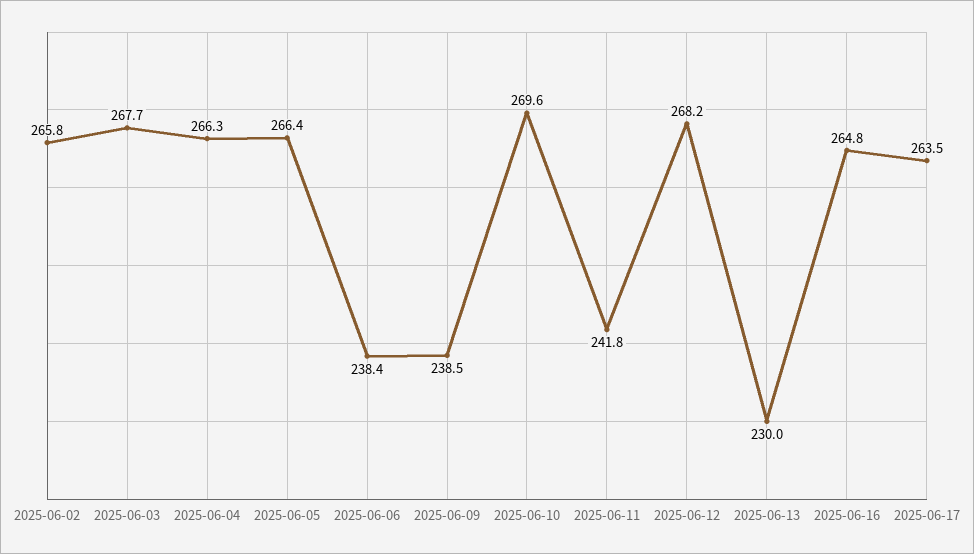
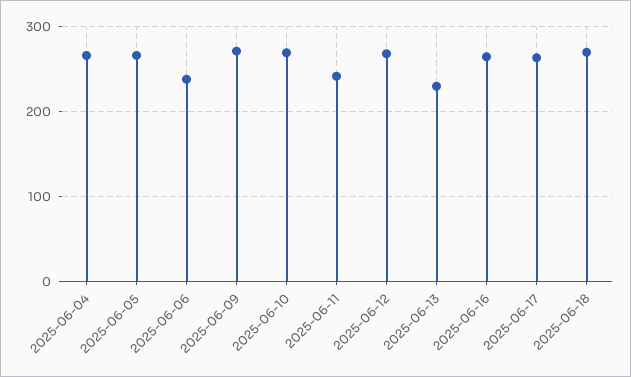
2025-06-02: 265.8 -> none
2025-06-03: 267.7 -> none
2025-06-09: 238.5 -> 270
2025-06-18: none -> 270

